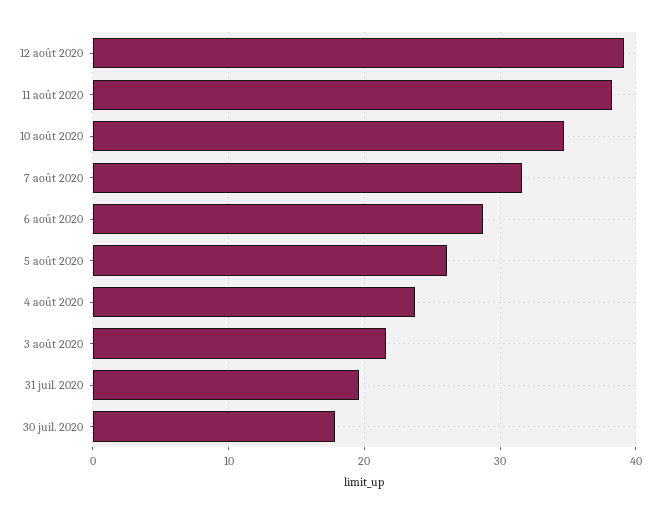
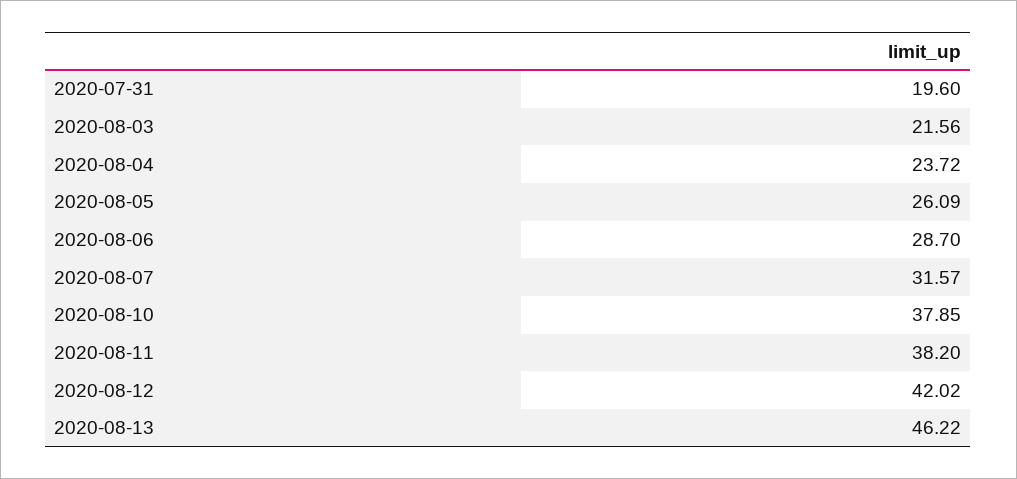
12 août 2020: 39 -> 42.02
10 août 2020: 35 -> 37.85
30 juil. 2020: 18 -> none
2020-08-13: none -> 46.22

